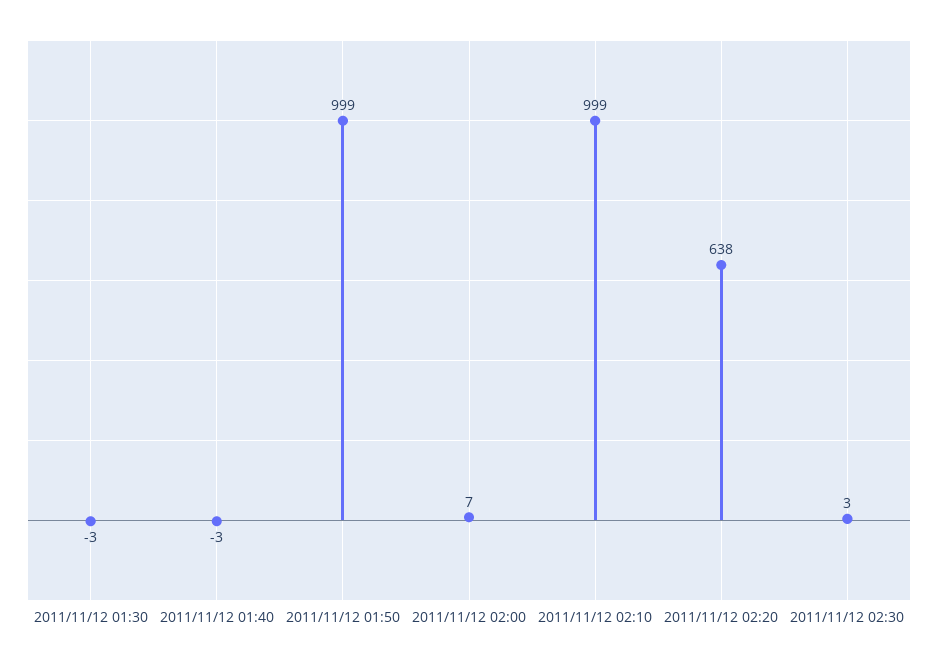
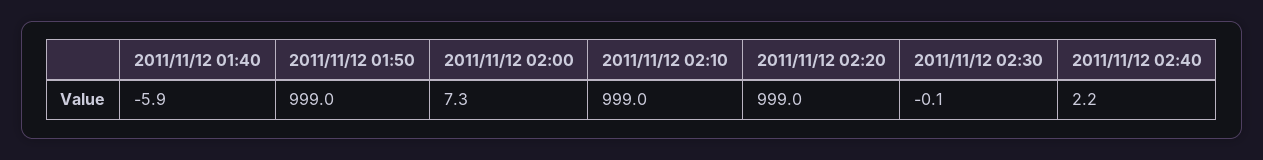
2011/11/12 01:30: -3 -> none
2011/11/12 01:40: -3 -> -5.9
2011/11/12 02:20: 638 -> 999
2011/11/12 02:30: 3 -> -0.1
2011/11/12 02:40: none -> 2.2

